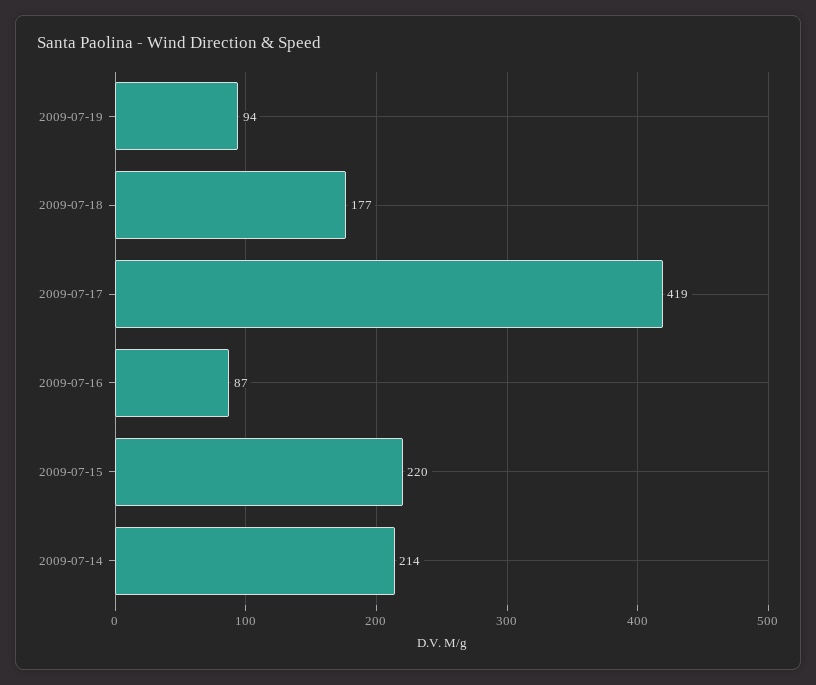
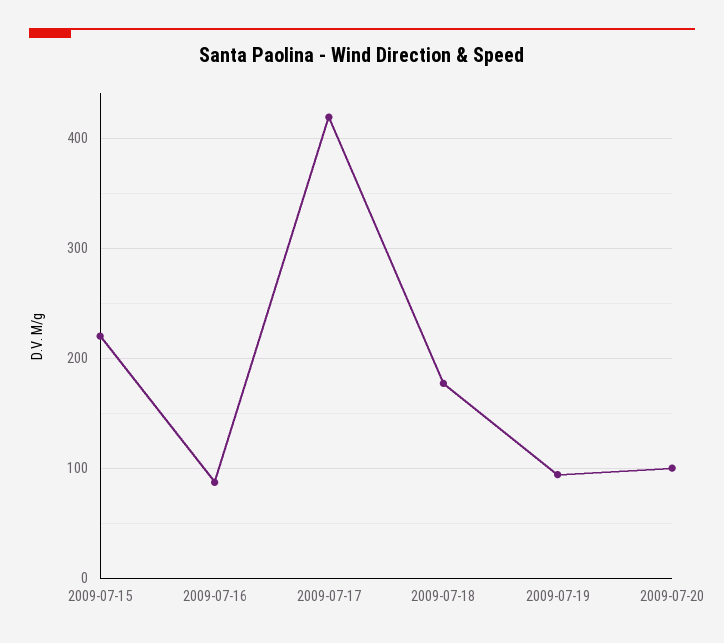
2009-07-14: 214 -> none
2009-07-20: none -> 100

